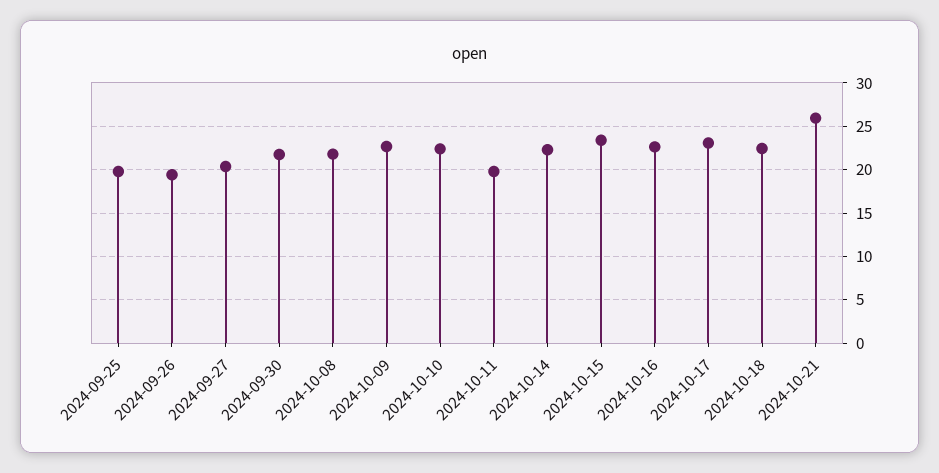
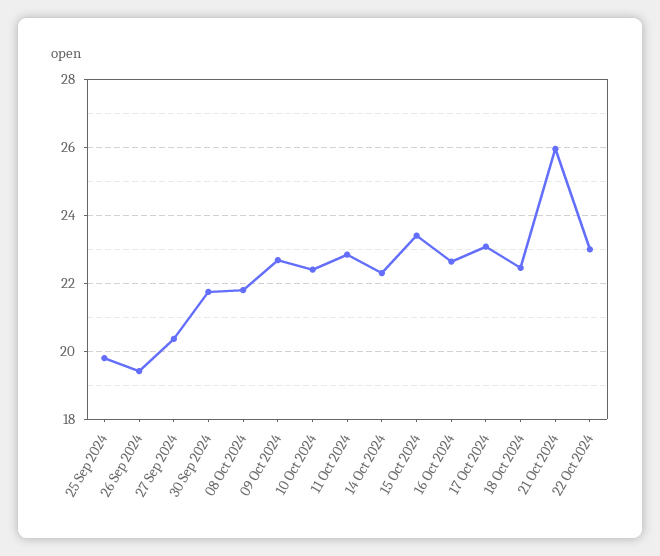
2024-10-11: 20 -> 22.8
22 Oct 2024: none -> 23

